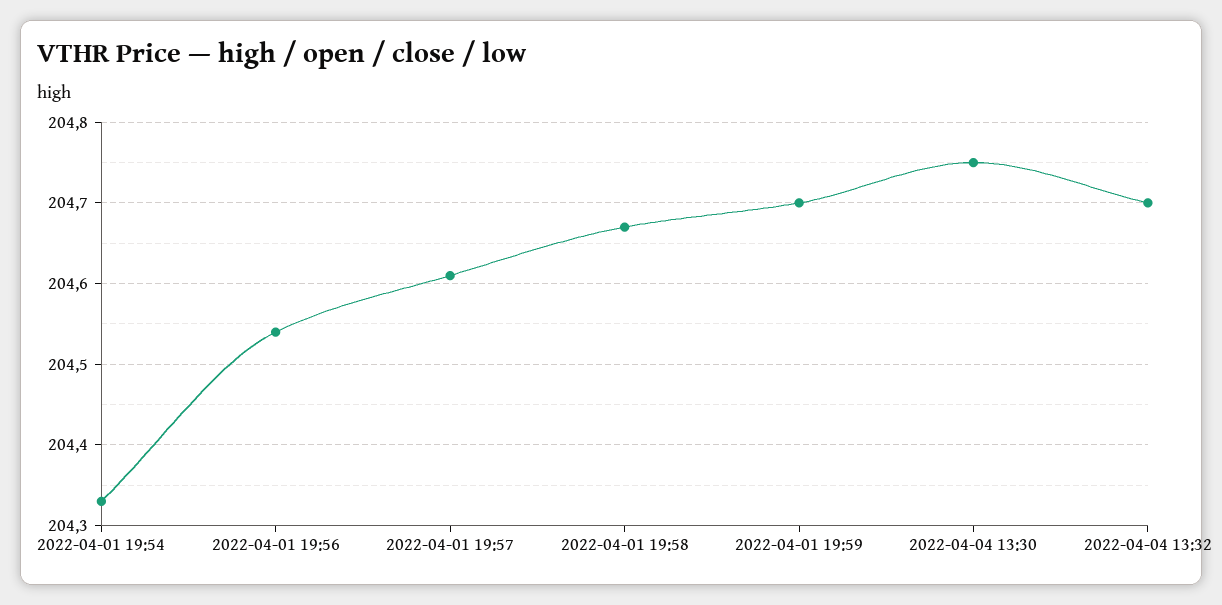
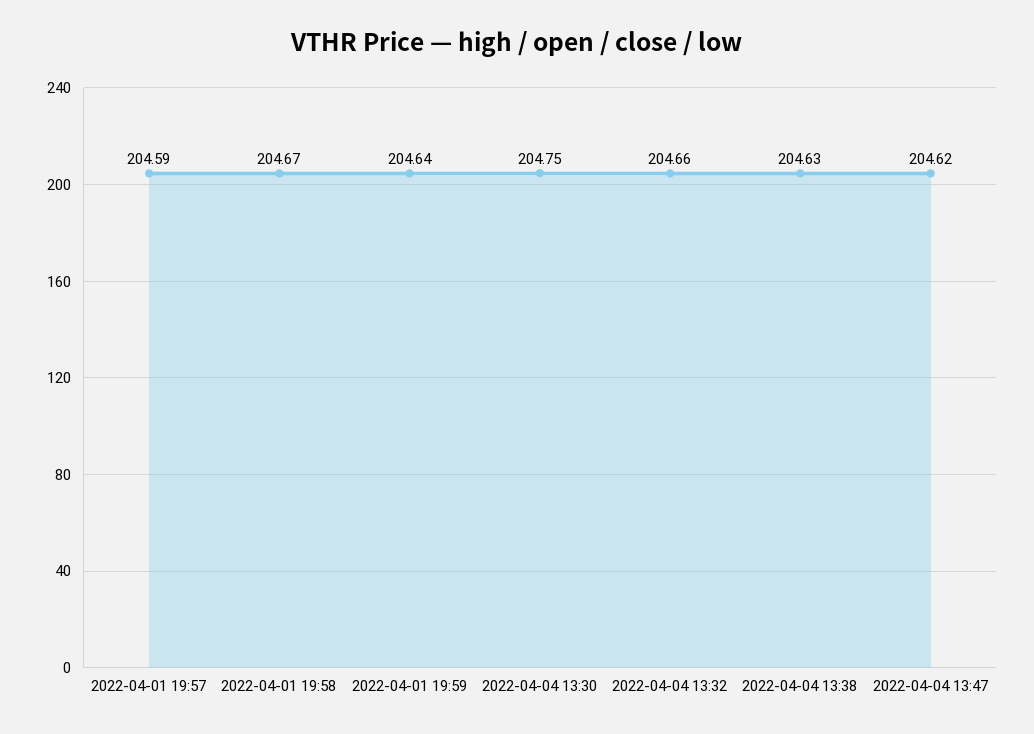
2022-04-01 19:54: 204.33 -> none
2022-04-01 19:56: 204.54 -> none
2022-04-01 19:57: 204.61 -> 204.59
2022-04-01 19:59: 204.7 -> 204.64
2022-04-04 13:32: 204.7 -> 204.66
2022-04-04 13:38: none -> 204.63
2022-04-04 13:47: none -> 204.62

